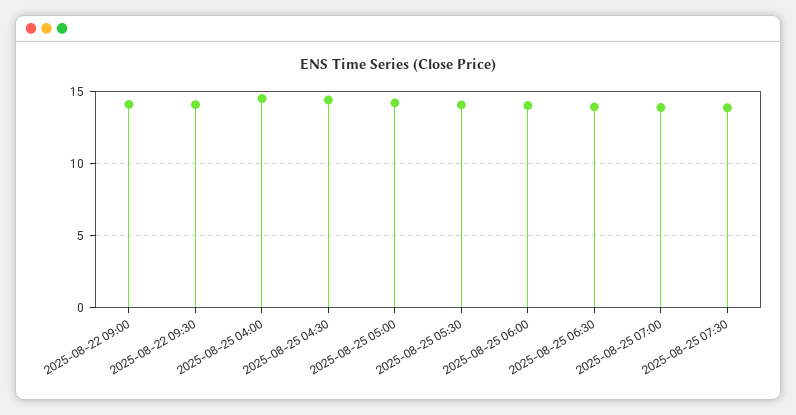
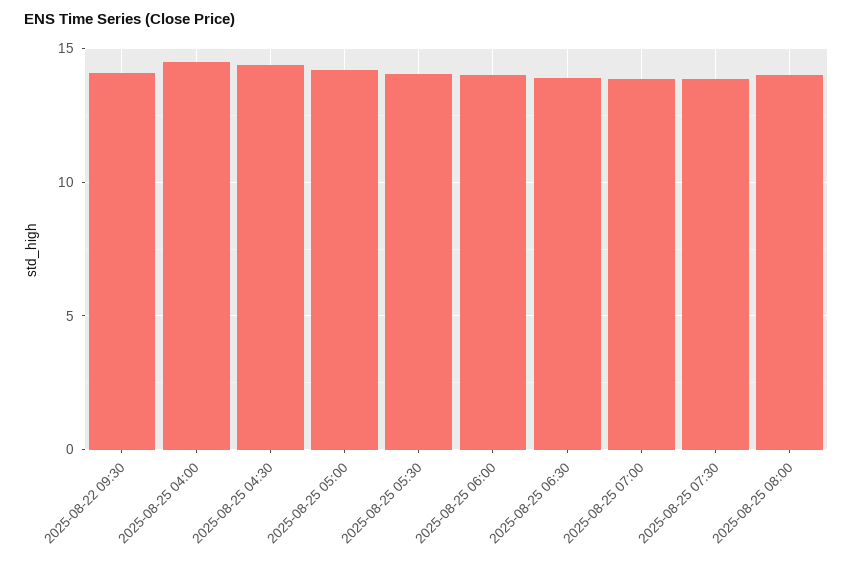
2025-08-22 09:00: 14 -> none
2025-08-25 08:00: none -> 14

